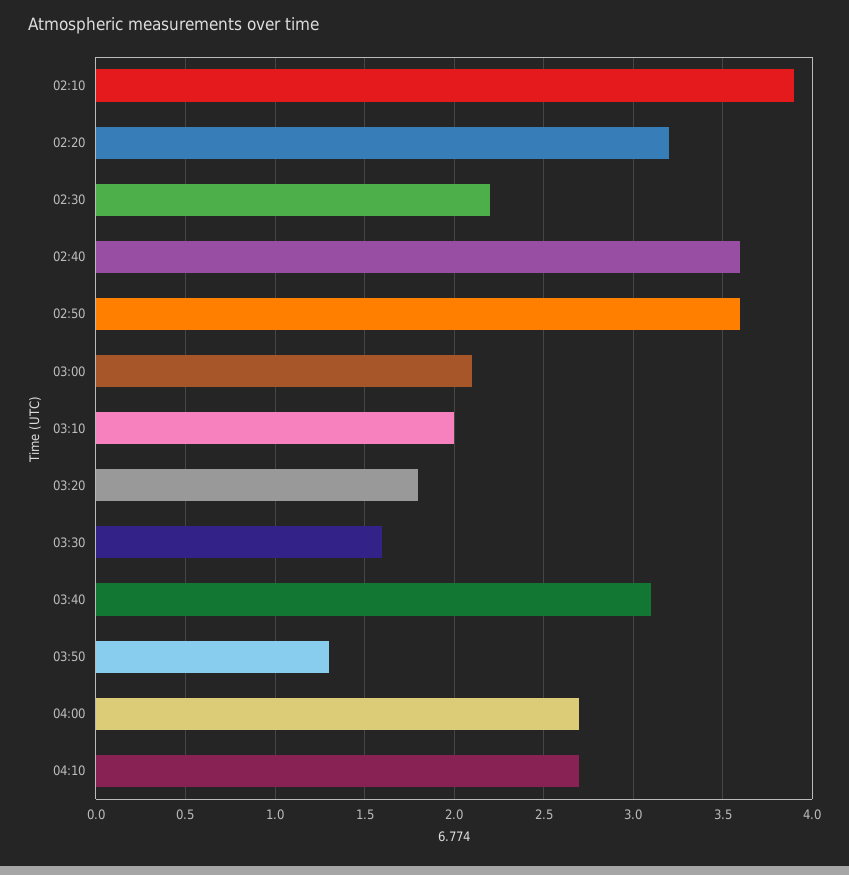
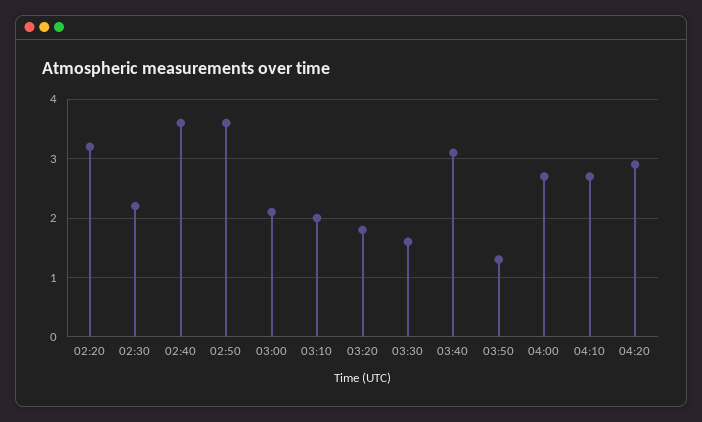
02:10: 3.9 -> none
04:20: none -> 3

